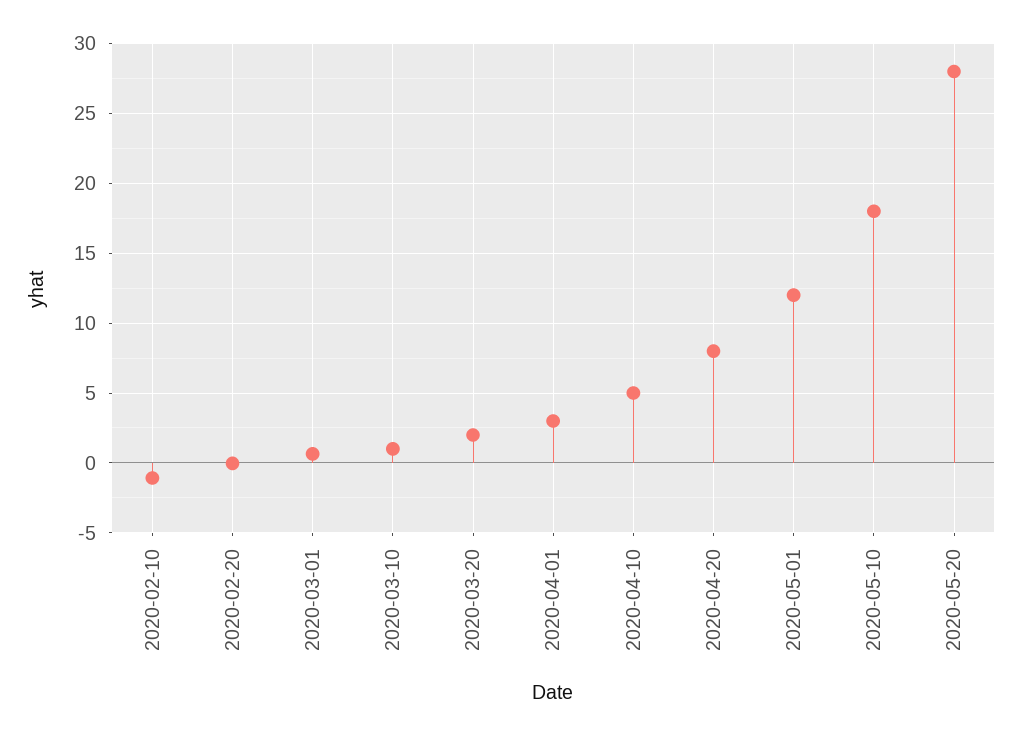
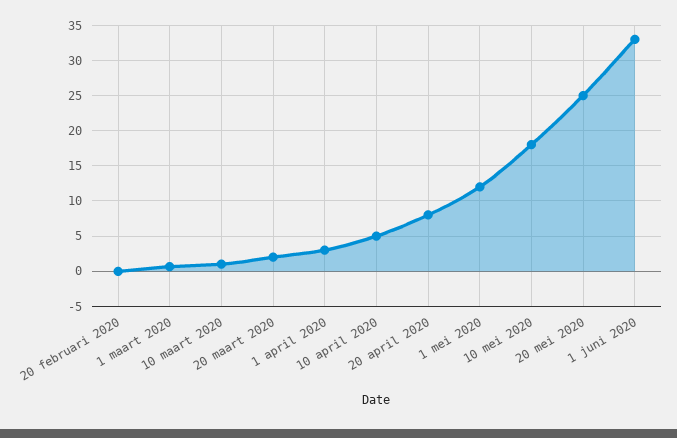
2020-02-10: -1 -> none
2020-05-20: 28 -> 25
1 juni 2020: none -> 33

